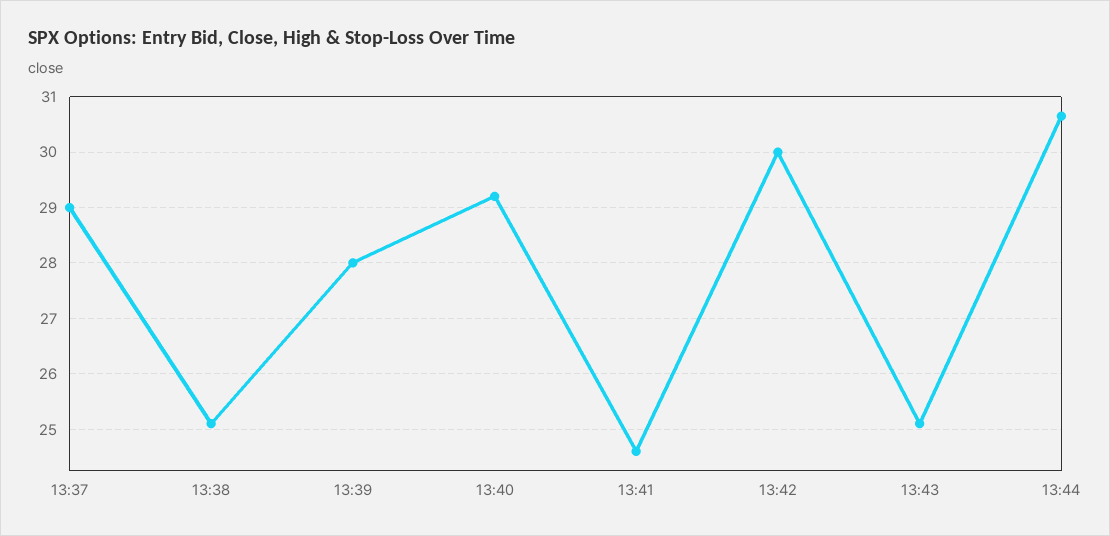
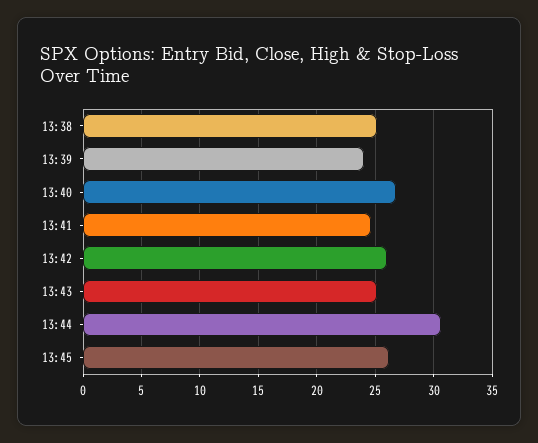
13:37: 29 -> none
13:39: 28 -> 24
13:40: 29.2 -> 27
13:42: 30 -> 26
13:45: none -> 26

